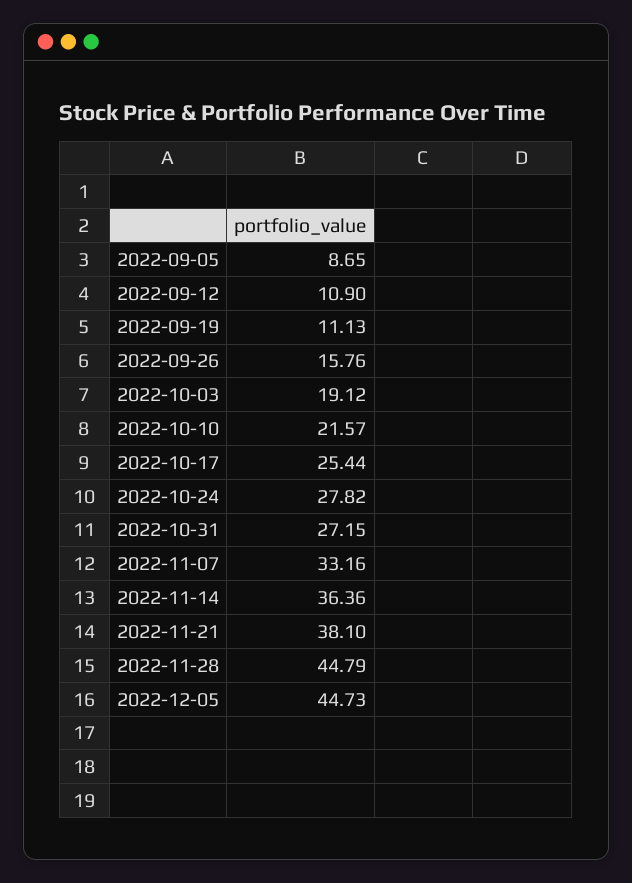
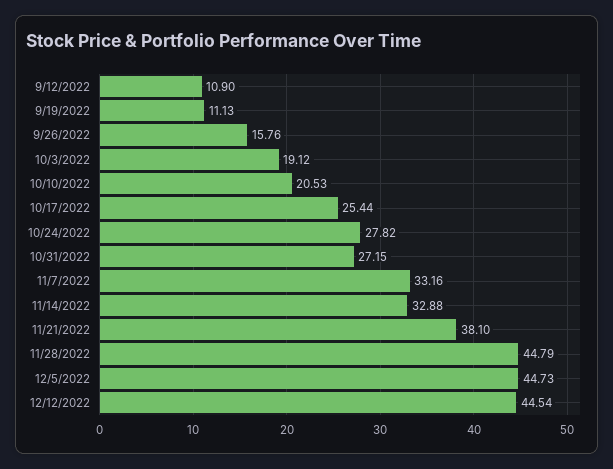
2022-09-05: 8.65 -> none
2022-10-10: 21.57 -> 20.53
2022-11-14: 36.36 -> 32.88
12/12/2022: none -> 44.54

